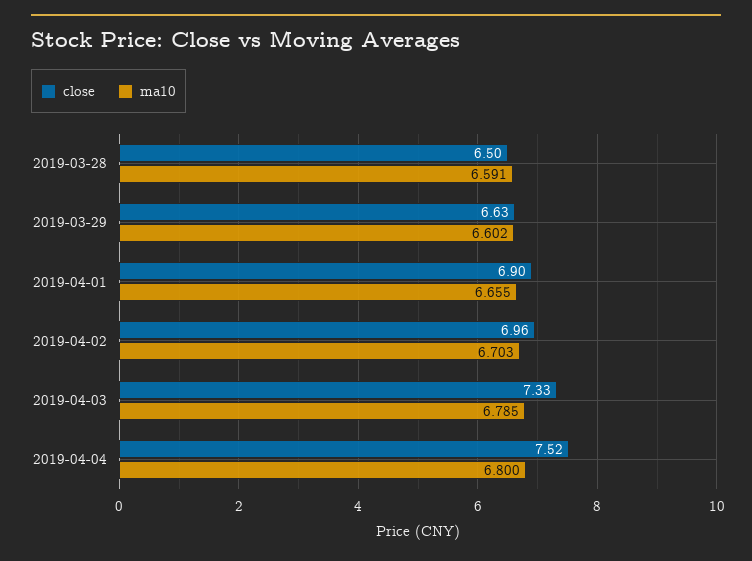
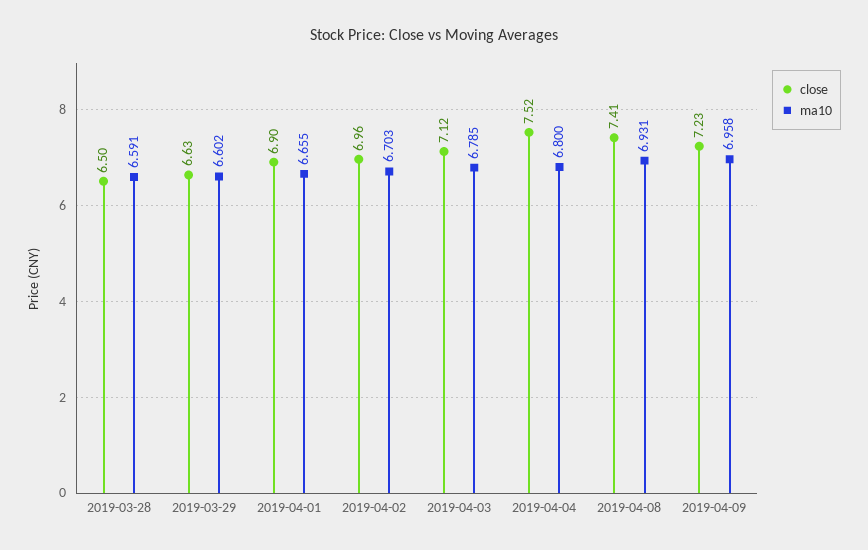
close, 2019-04-03: 7.33 -> 7.12
close, 2019-04-08: none -> 7.41
ma10, 2019-04-08: none -> 6.931
close, 2019-04-09: none -> 7.23
ma10, 2019-04-09: none -> 6.958

